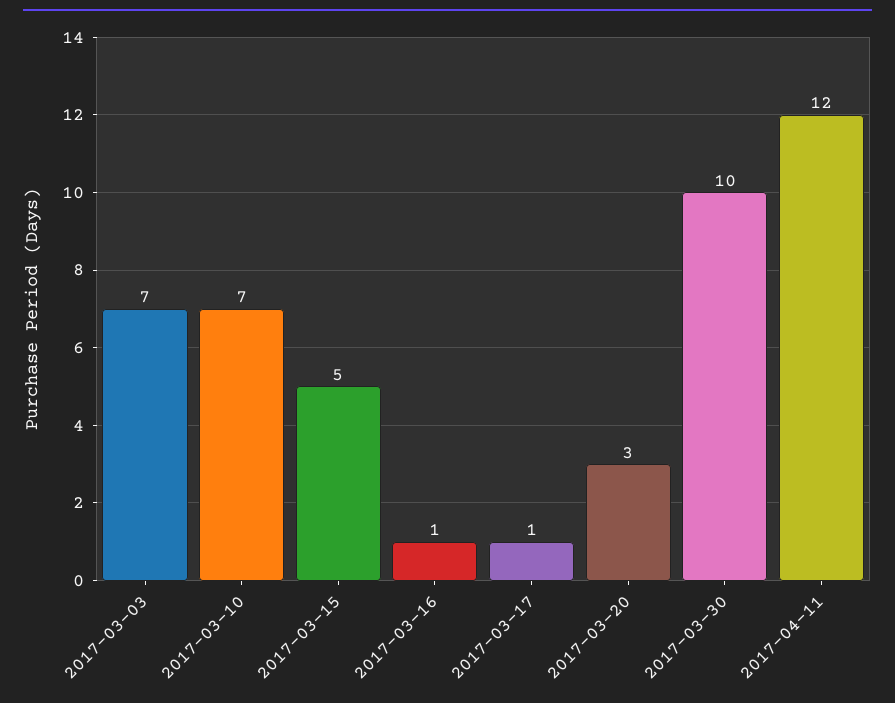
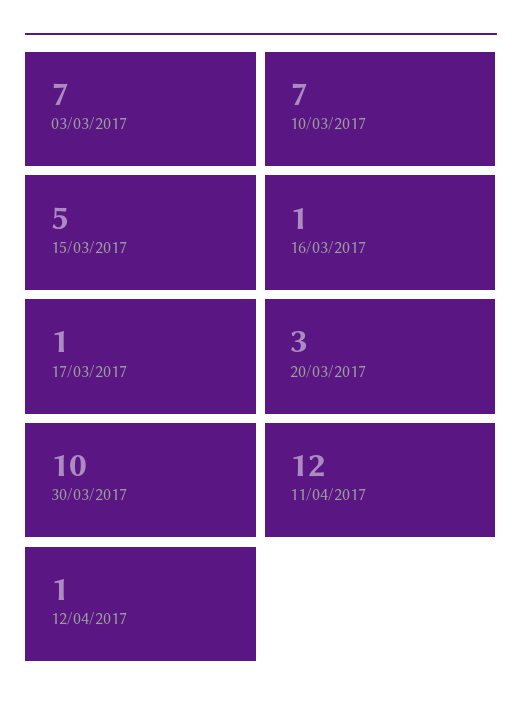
12/04/2017: none -> 1

